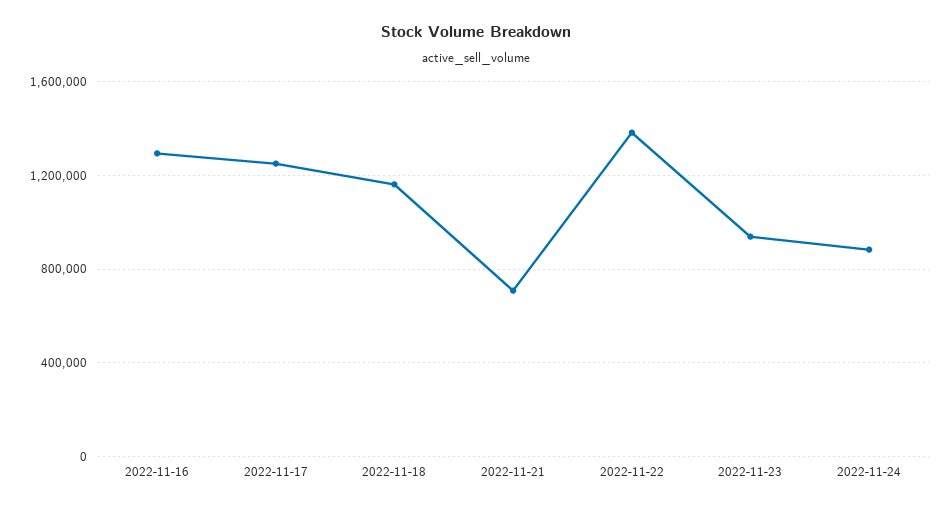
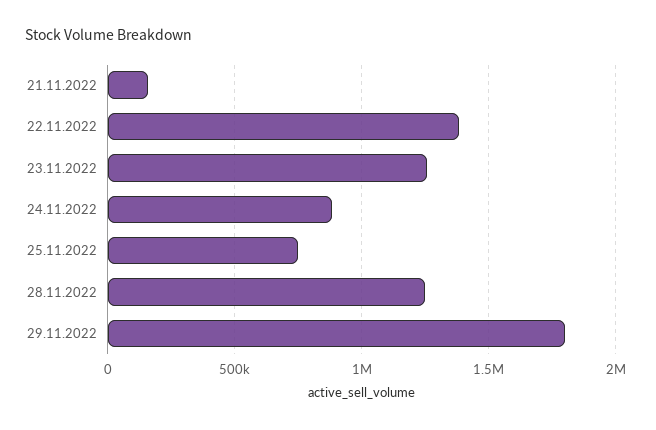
2022-11-16: 1300000 -> none
2022-11-17: 1250000 -> none
2022-11-18: 1150000 -> none
2022-11-21: 700000 -> 150000
2022-11-23: 950000 -> 1250000
25.11.2022: none -> 750000
28.11.2022: none -> 1250000
29.11.2022: none -> 1800000

